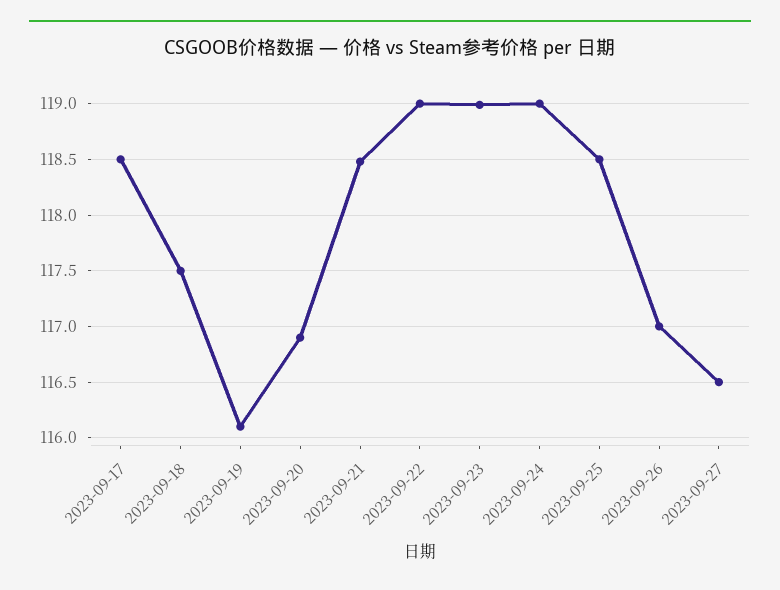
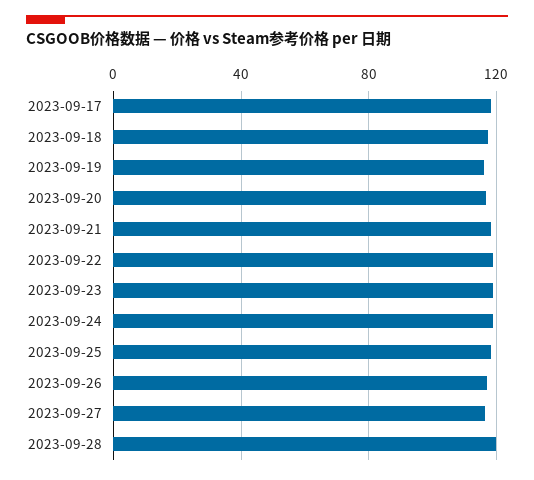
2023-09-28: none -> 120

